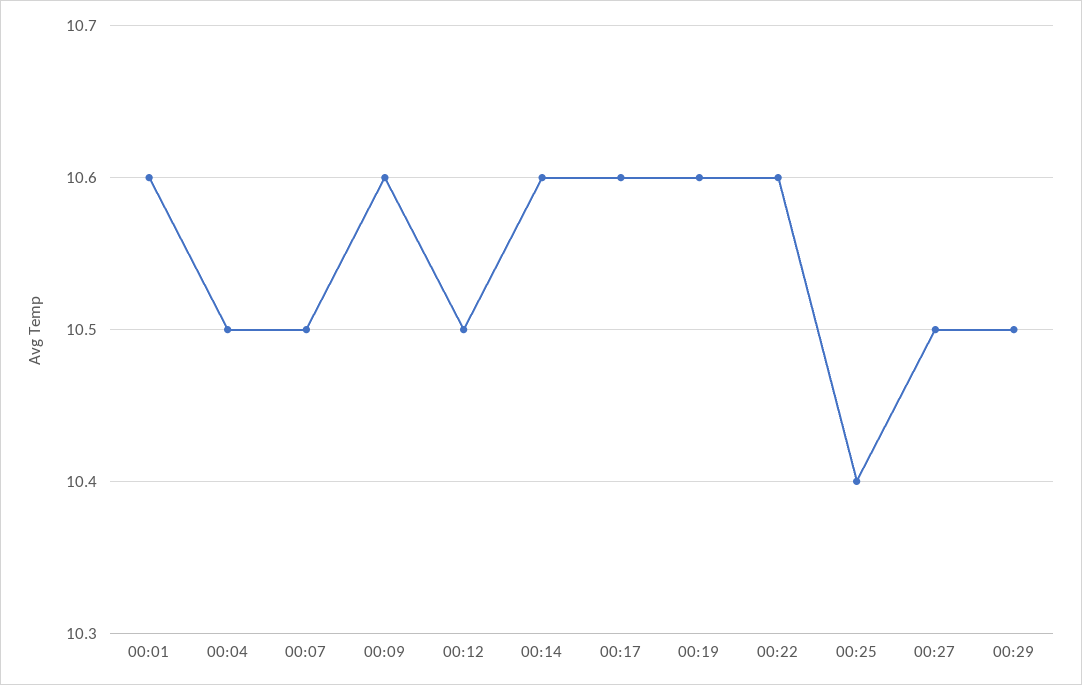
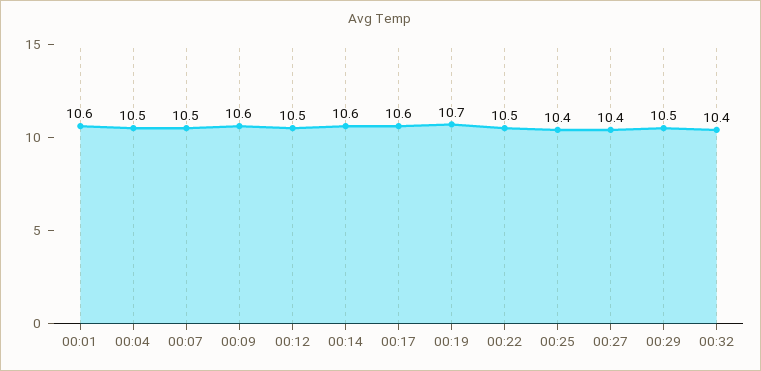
00:19: 10.6 -> 10.7
00:22: 10.6 -> 10.5
00:27: 10.5 -> 10.4
00:32: none -> 10.4

